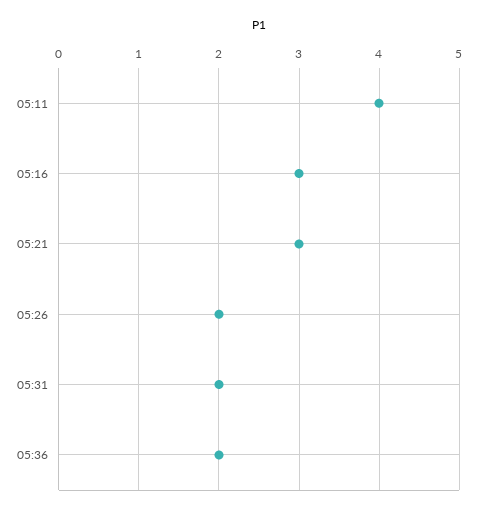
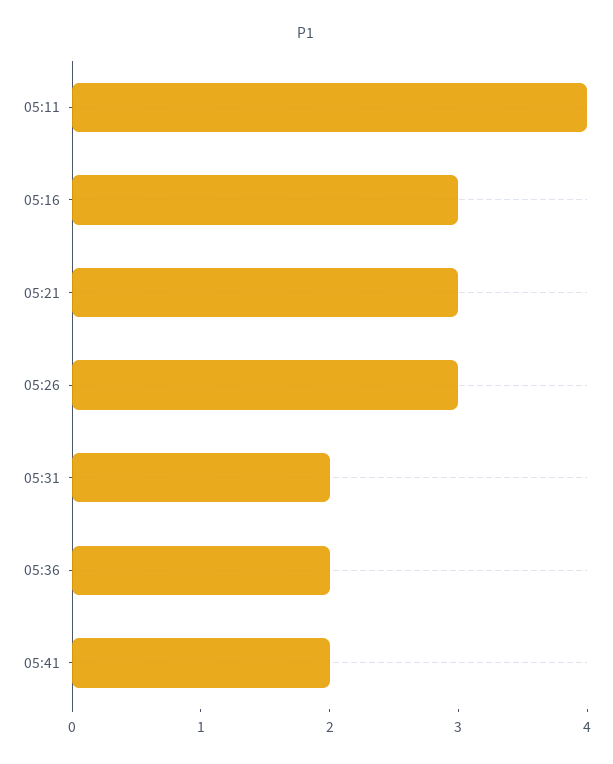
05:26: 2 -> 3
05:41: none -> 2

